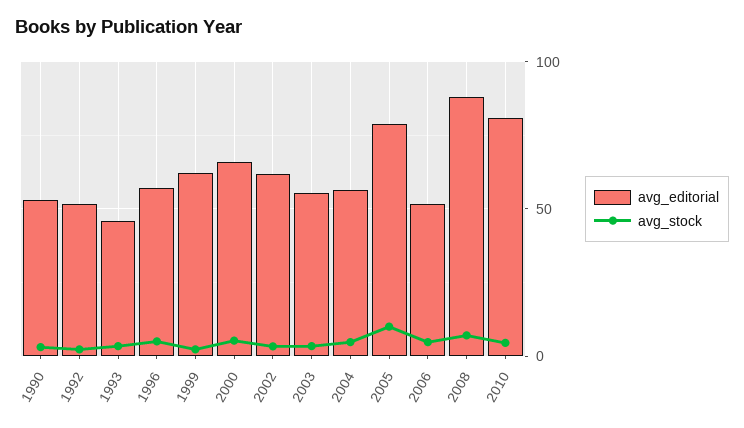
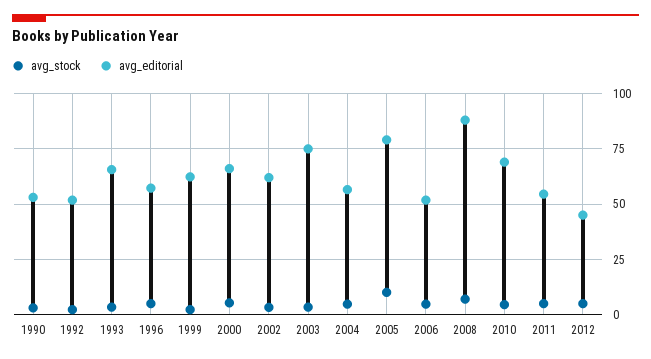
avg_editorial, 1993: 45 -> 65
avg_editorial, 2003: 55 -> 75
avg_editorial, 2010: 80 -> 70
avg_stock, 2011: none -> 5
avg_editorial, 2011: none -> 55
avg_stock, 2012: none -> 5
avg_editorial, 2012: none -> 45

